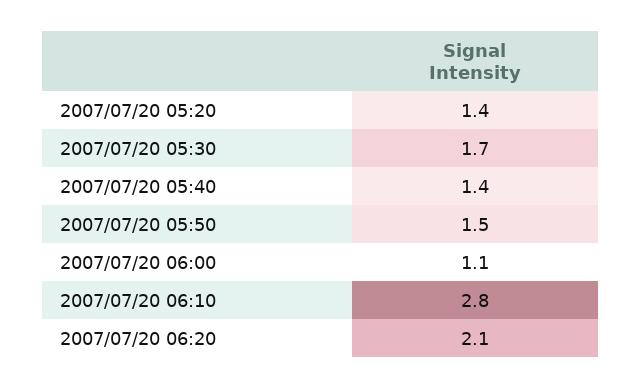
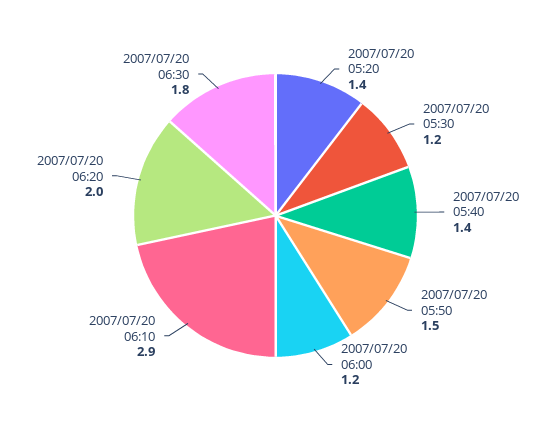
2007/07/20 05:30: 1.7 -> 1.2
2007/07/20 06:00: 1.1 -> 1.2
2007/07/20 06:10: 2.8 -> 2.9
2007/07/20 06:20: 2.1 -> 2
2007/07/20 06:30: none -> 1.8

